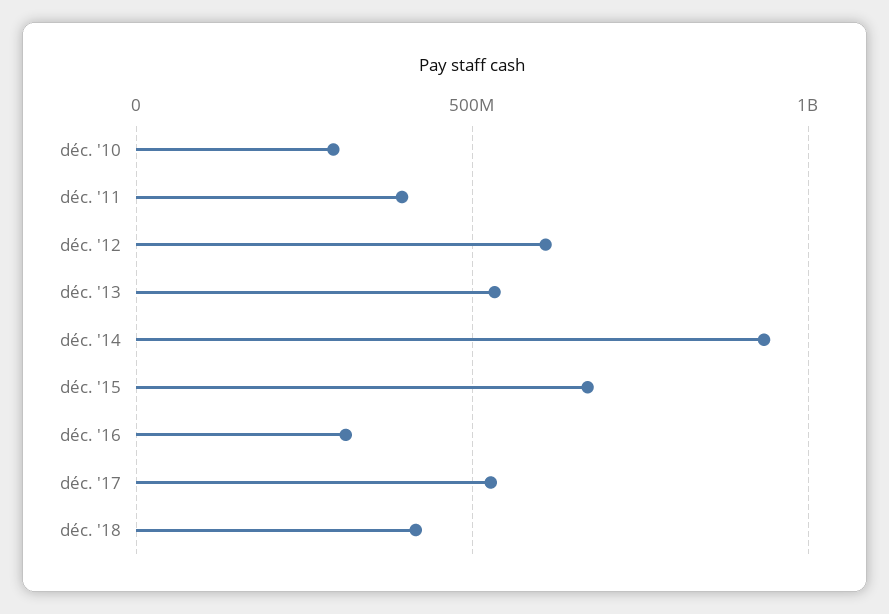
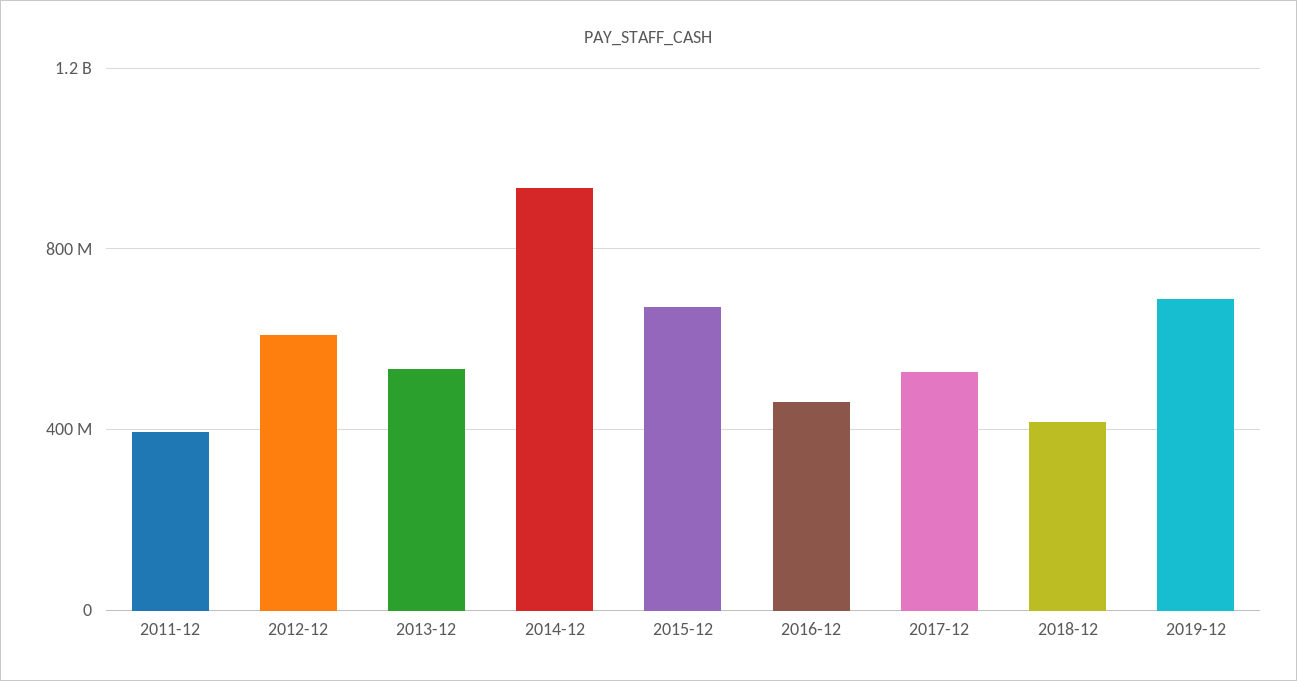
déc. '10: 300000000 -> none
déc. '16: 300000000 -> 450000000
2019-12: none -> 700000000

